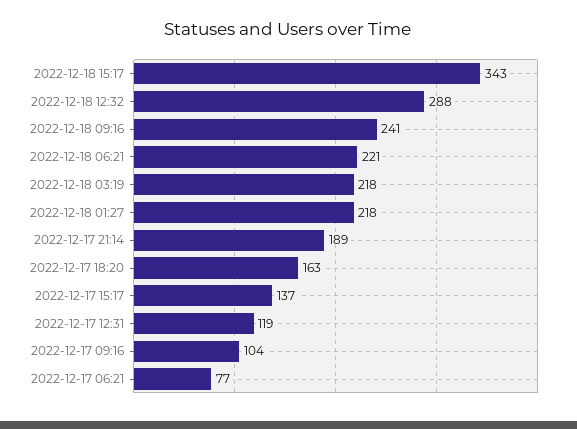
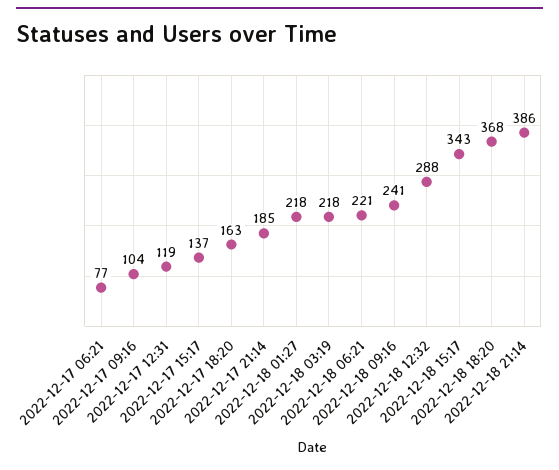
2022-12-17 21:14: 189 -> 185
2022-12-18 18:20: none -> 368
2022-12-18 21:14: none -> 386

